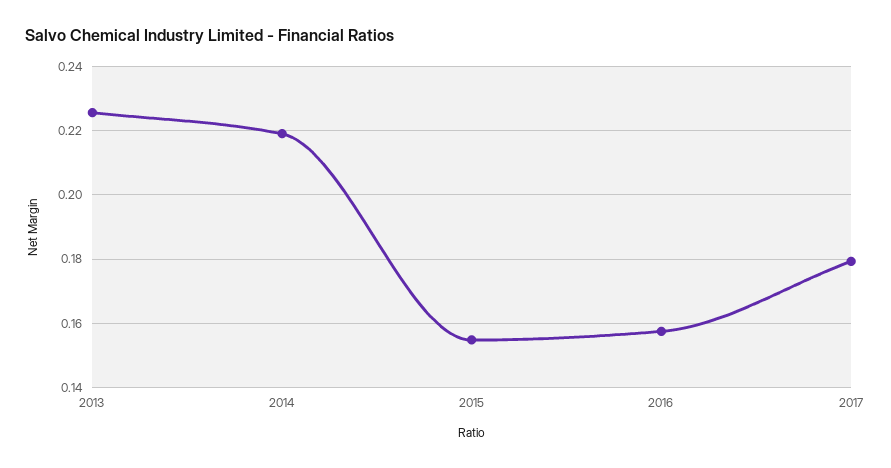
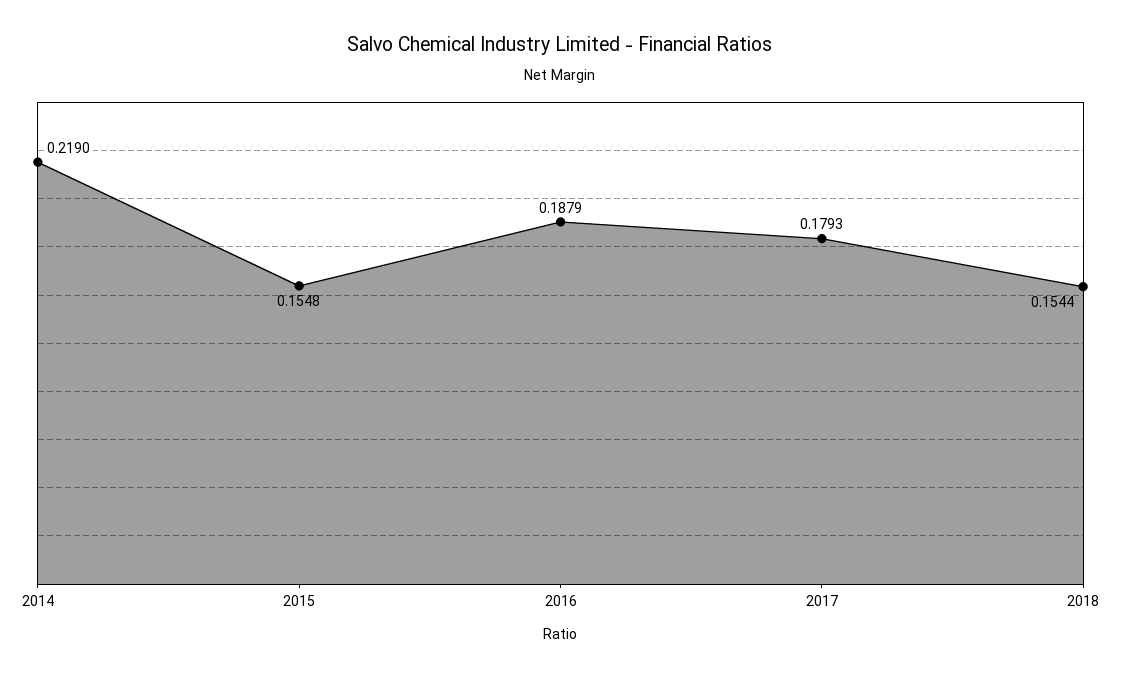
2013: 0.226 -> none
2016: 0.158 -> 0.1879
2018: none -> 0.1544

